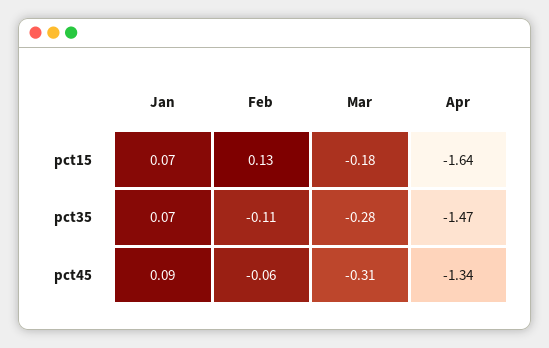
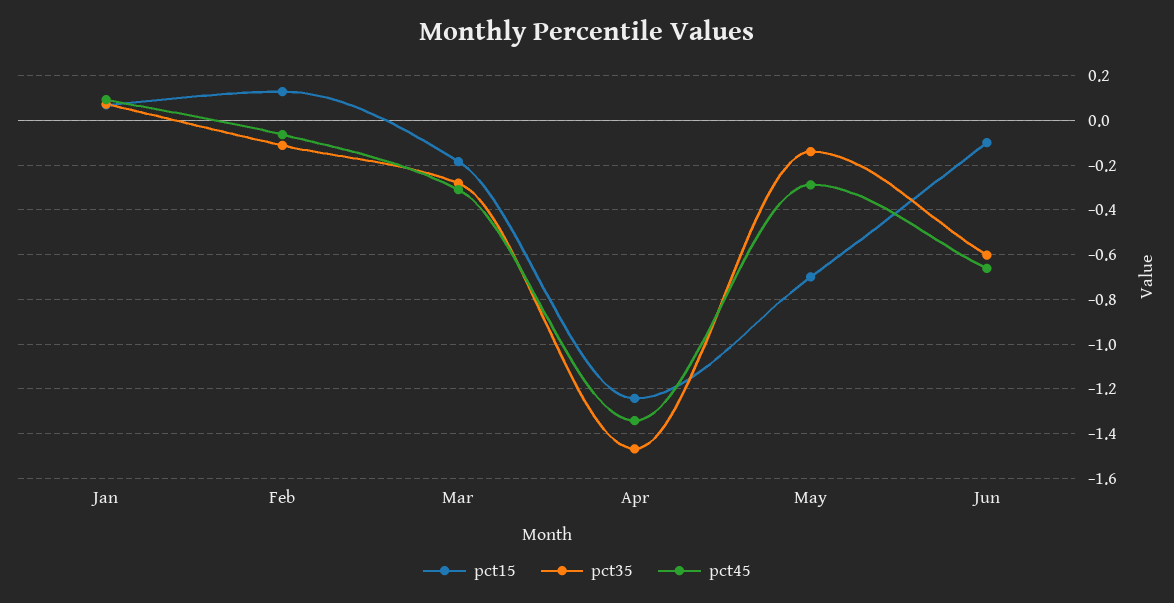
pct15, Apr: -1.64 -> -1.25
pct15, May: none -> -0.7
pct35, May: none -> -0.15
pct45, May: none -> -0.3
pct15, Jun: none -> -0.1
pct35, Jun: none -> -0.6
pct45, Jun: none -> -0.65

